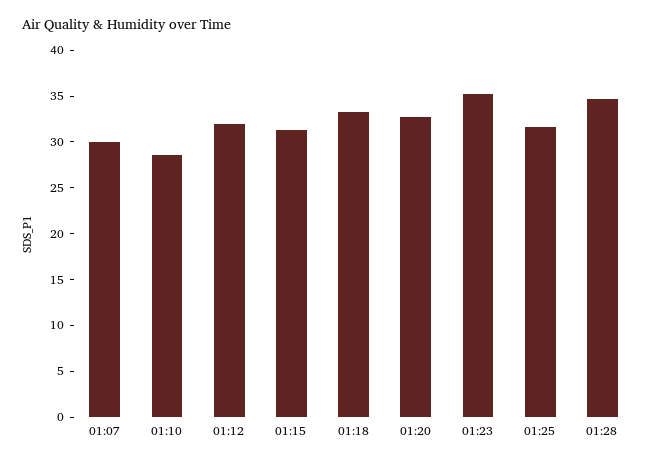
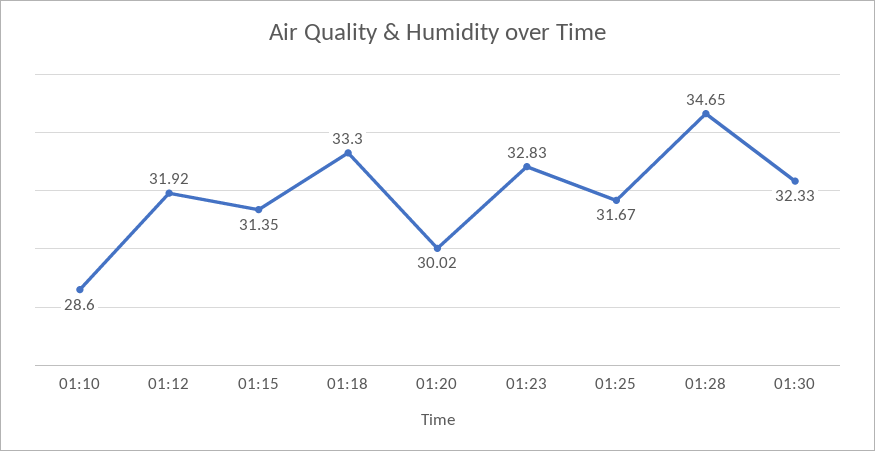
01:07: 30 -> none
01:20: 33 -> 30.02
01:23: 35 -> 32.83
01:30: none -> 32.33

